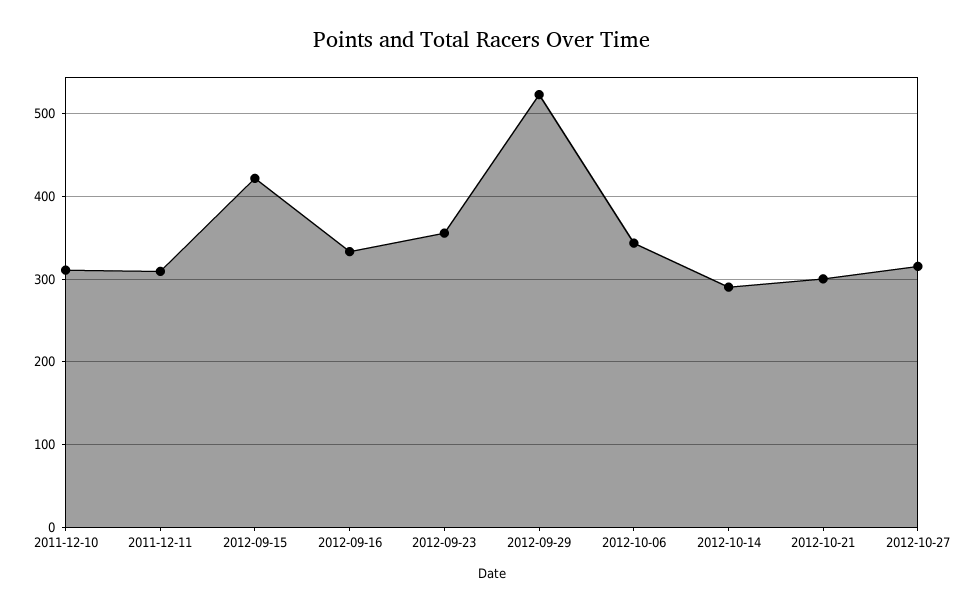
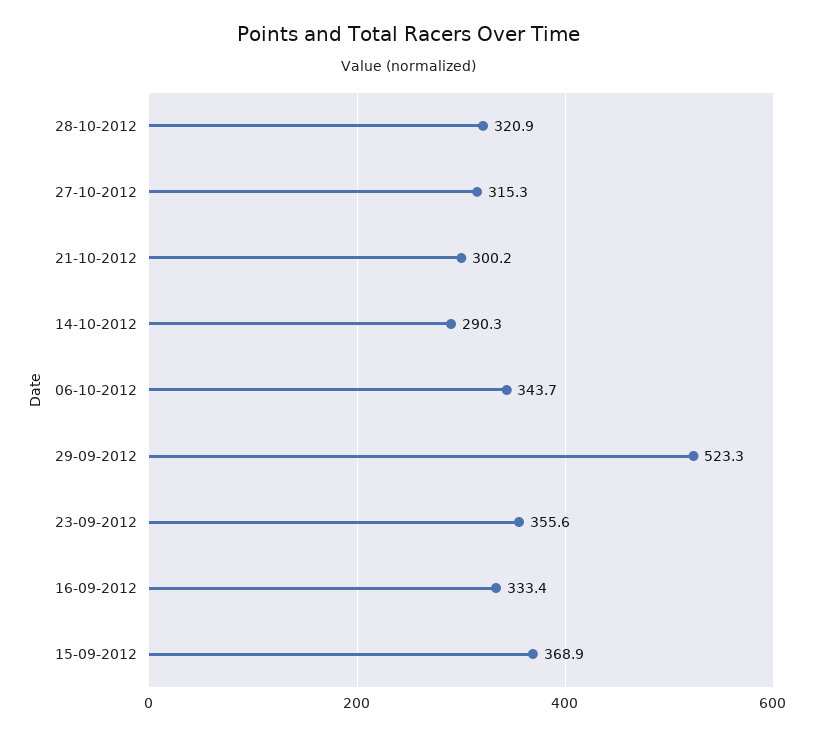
2011-12-10: 310 -> none
2011-12-11: 310 -> none
2012-09-15: 420 -> 368.9
28-10-2012: none -> 320.9

